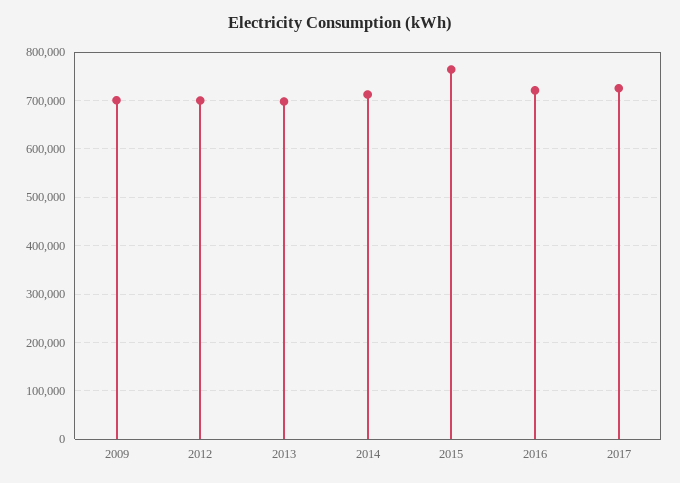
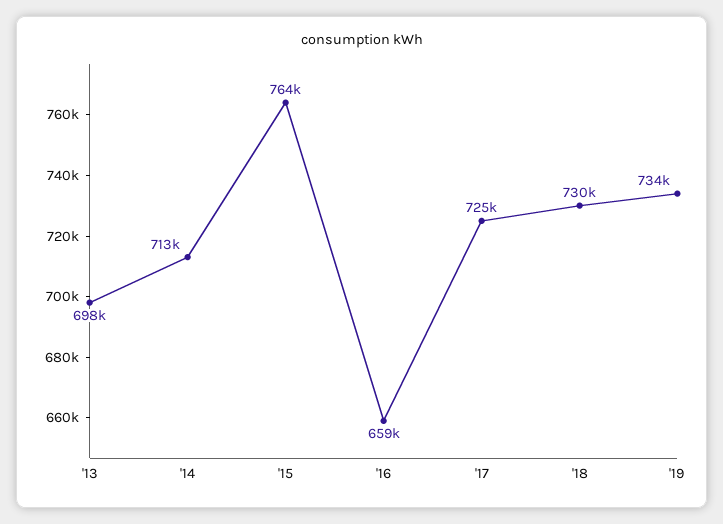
2009: 700000 -> none
2012: 700000 -> none
2016: 720000 -> 659000
'18: none -> 730000
'19: none -> 734000

